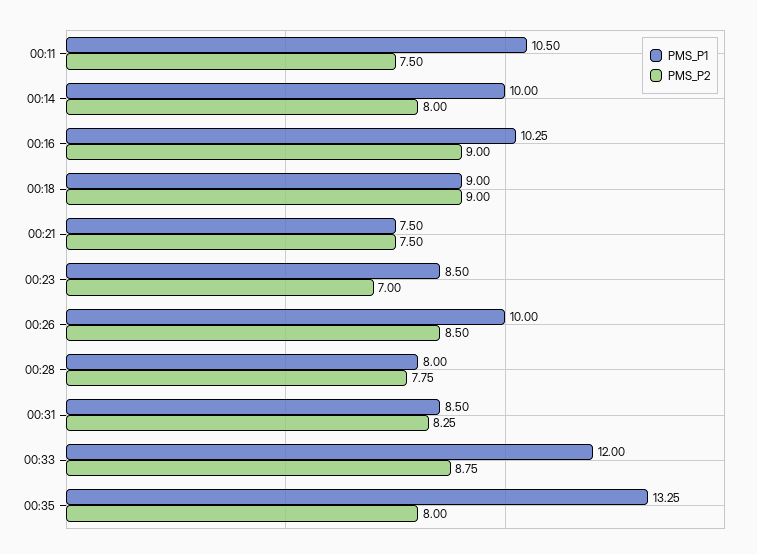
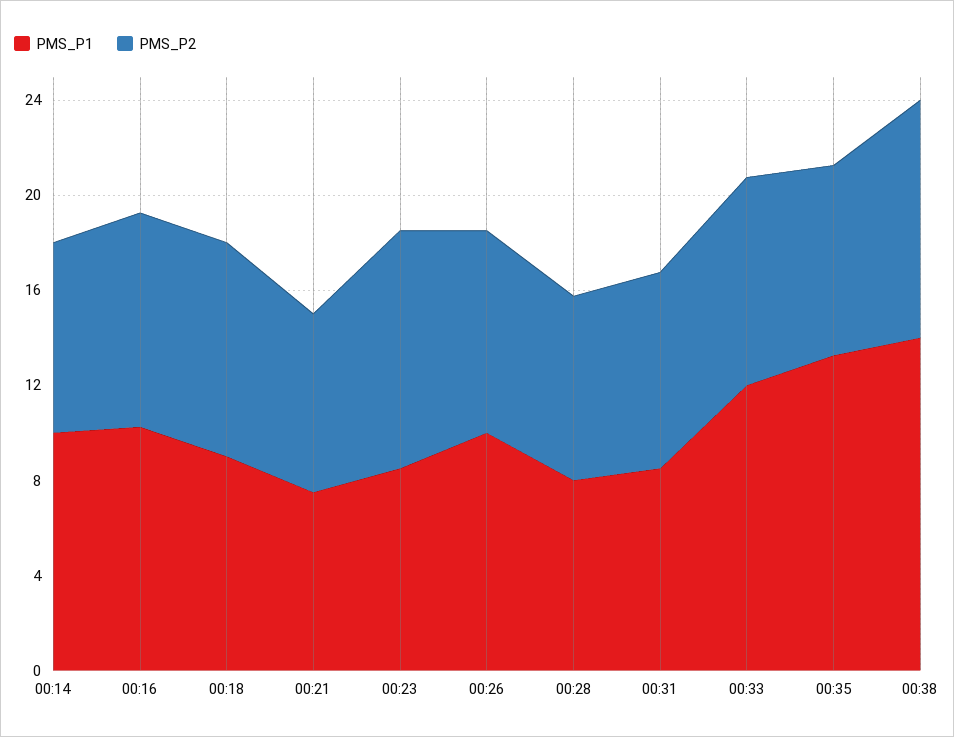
PMS_P1, 00:11: 10.5 -> none
PMS_P2, 00:11: 7.5 -> none
PMS_P2, 00:23: 7 -> 10
PMS_P1, 00:38: none -> 14
PMS_P2, 00:38: none -> 10

